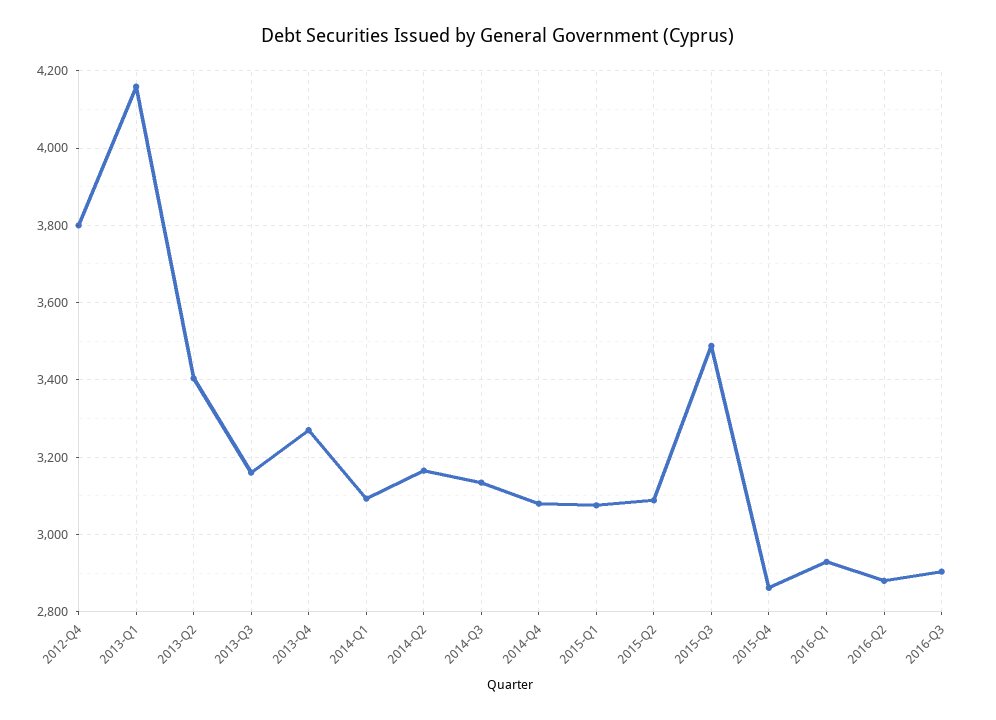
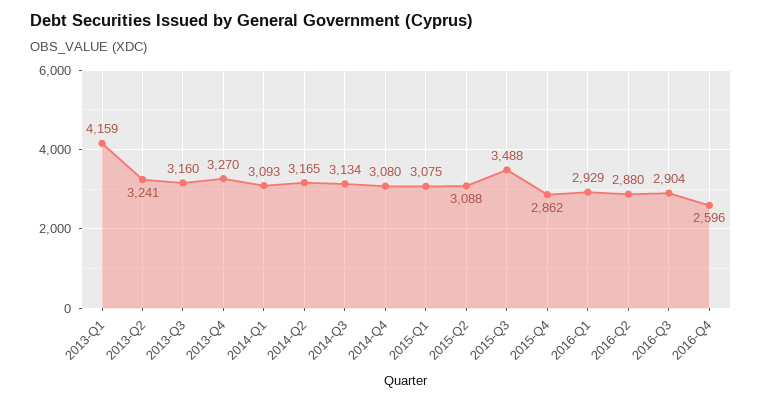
2012-Q4: 3800 -> none
2013-Q2: 3400 -> 3241
2016-Q4: none -> 2596

